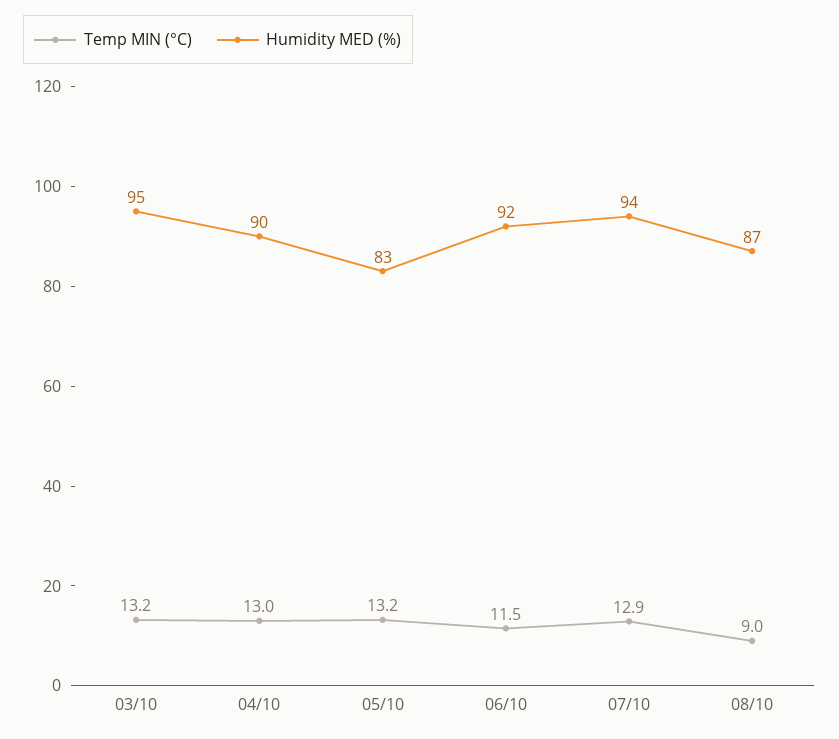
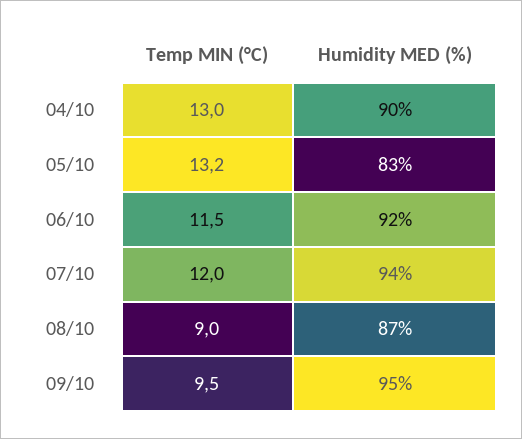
Temp MIN (°C), 03/10: 13.2 -> none
Humidity MED (%), 03/10: 95 -> none
Temp MIN (°C), 07/10: 12.9 -> 12
Temp MIN (°C), 09/10: none -> 9.5
Humidity MED (%), 09/10: none -> 95

